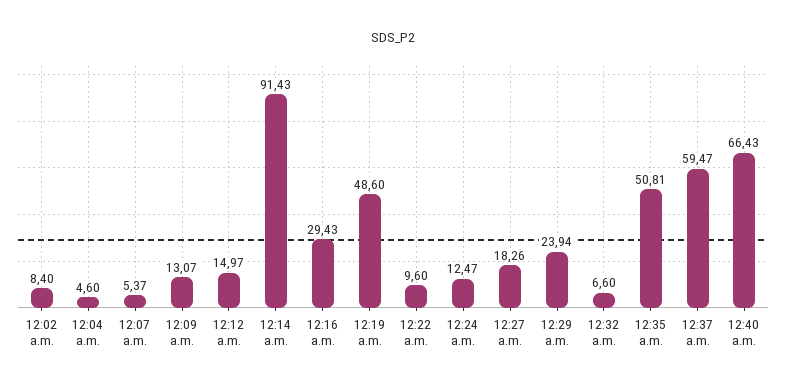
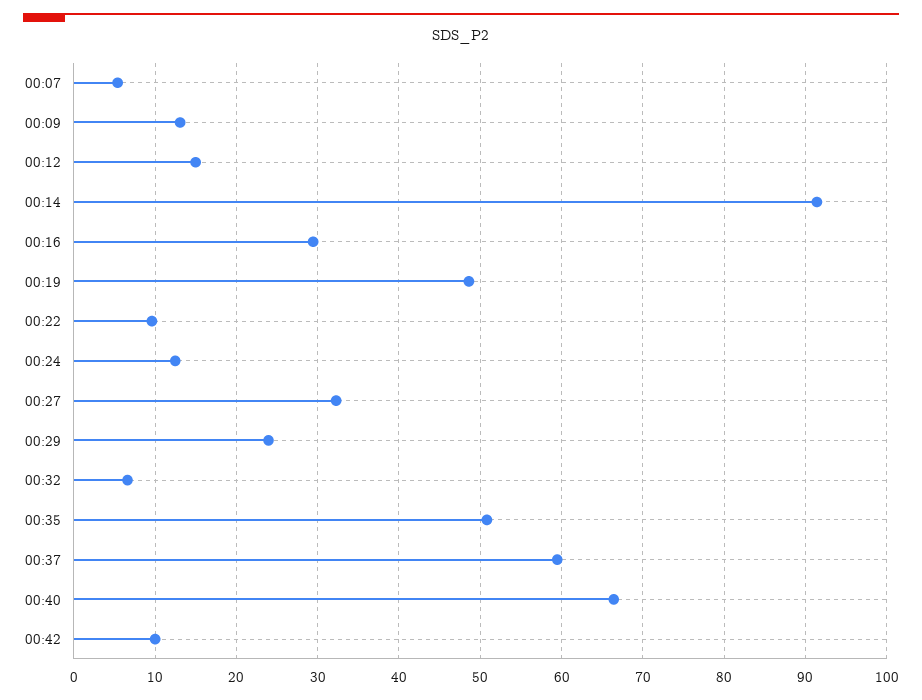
12:02 a.m.: 8.4 -> none
12:04 a.m.: 4.6 -> none
12:27 a.m.: 18.26 -> 32
00:42: none -> 10

